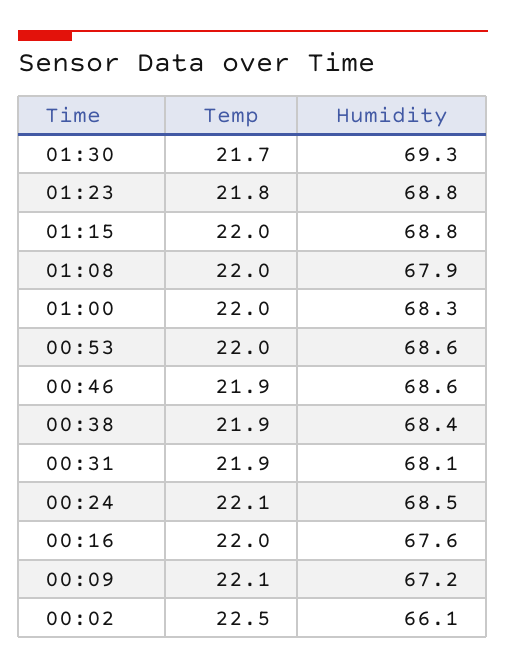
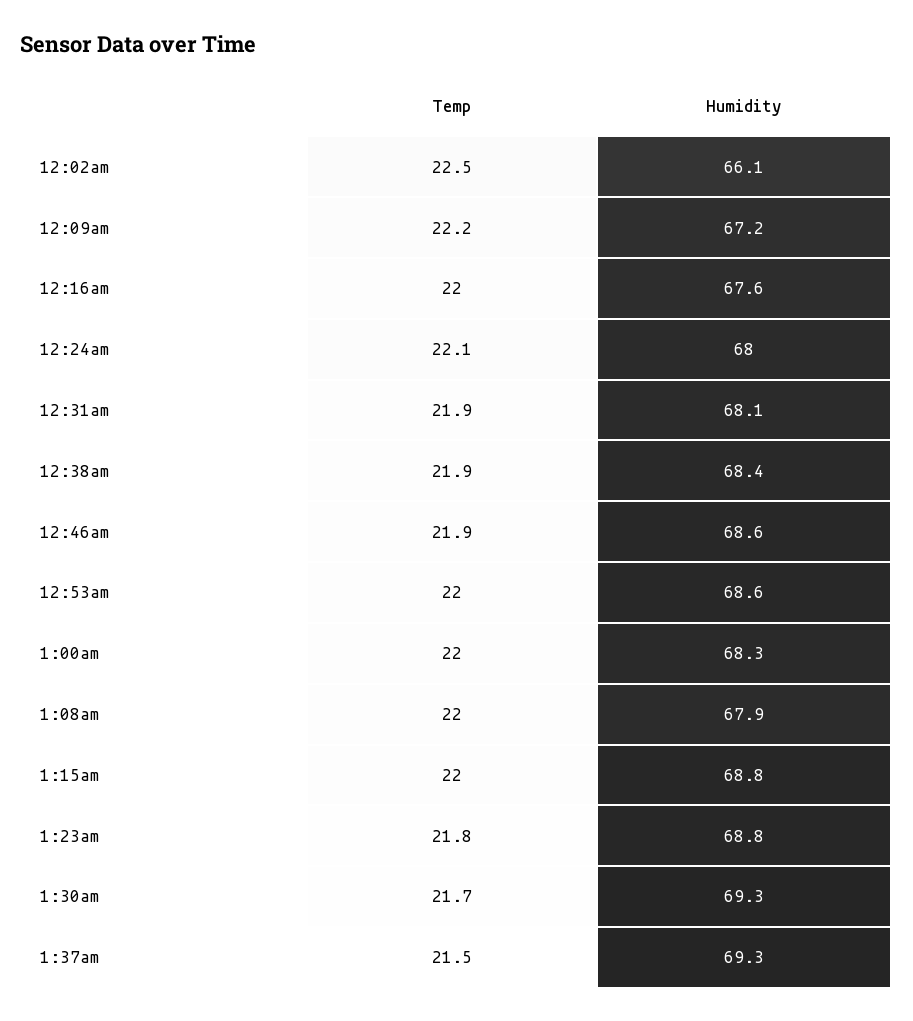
Humidity, 00:24: 68.5 -> 68
Temp, 00:09: 22.1 -> 22.2
Temp, 1:37am: none -> 21.5
Humidity, 1:37am: none -> 69.3

